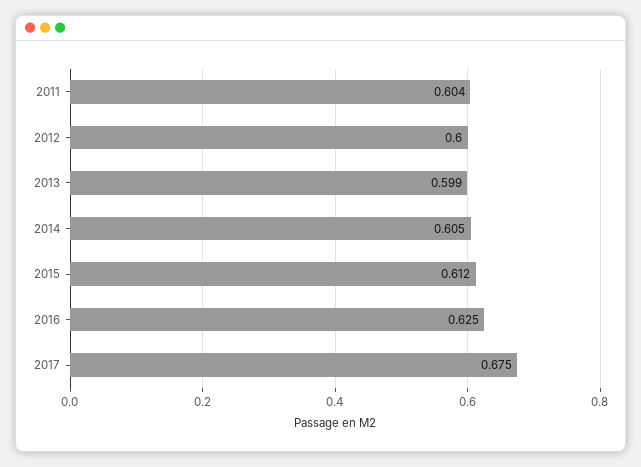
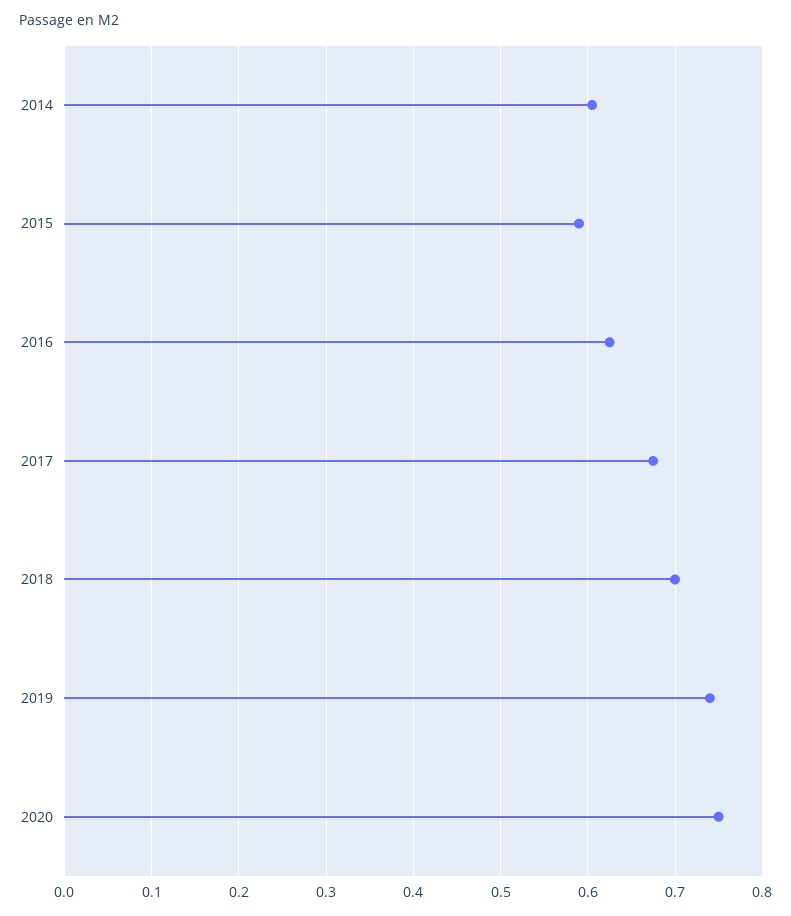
2011: 0.604 -> none
2012: 0.6 -> none
2013: 0.599 -> none
2015: 0.612 -> 0.59
2018: none -> 0.7
2019: none -> 0.74
2020: none -> 0.75

